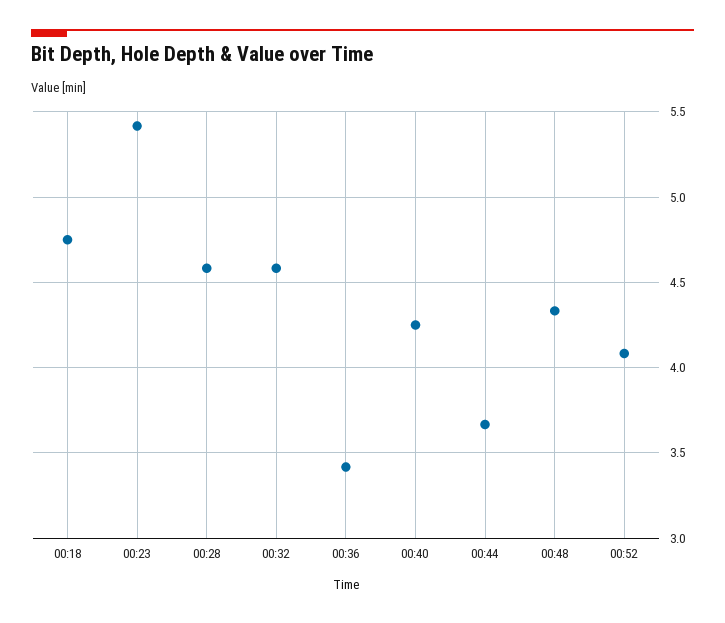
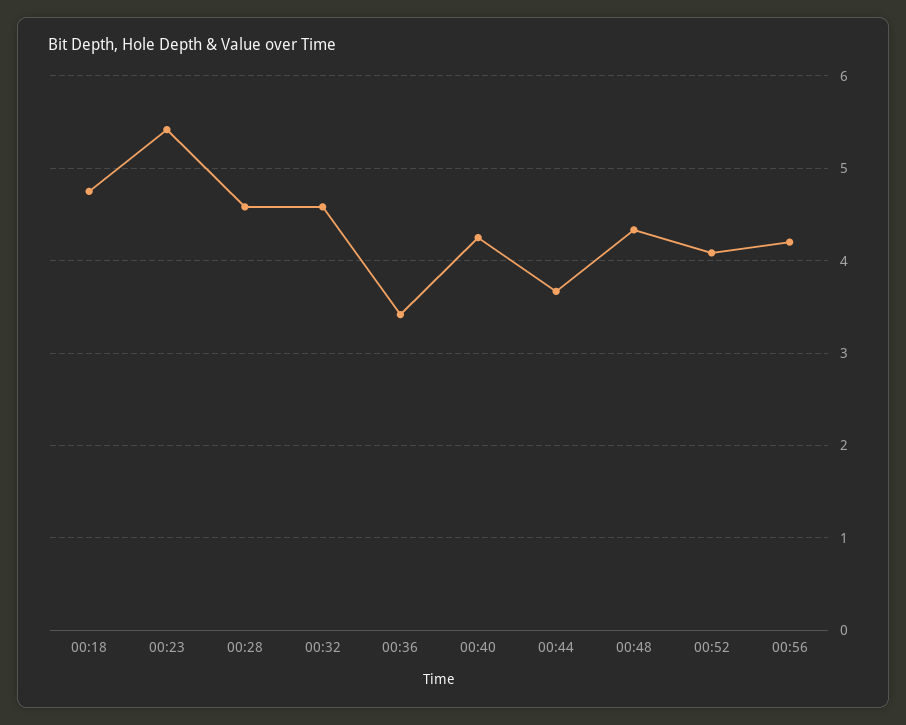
00:56: none -> 4.2

